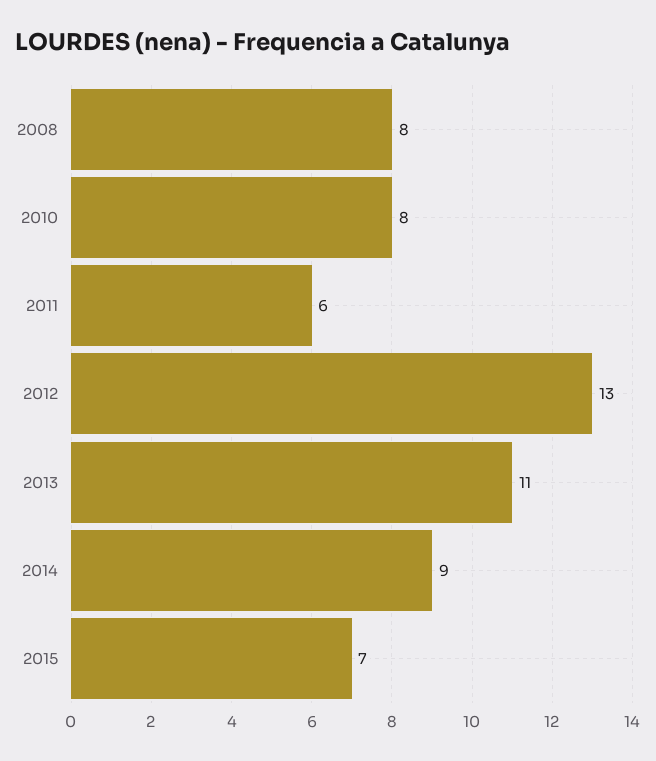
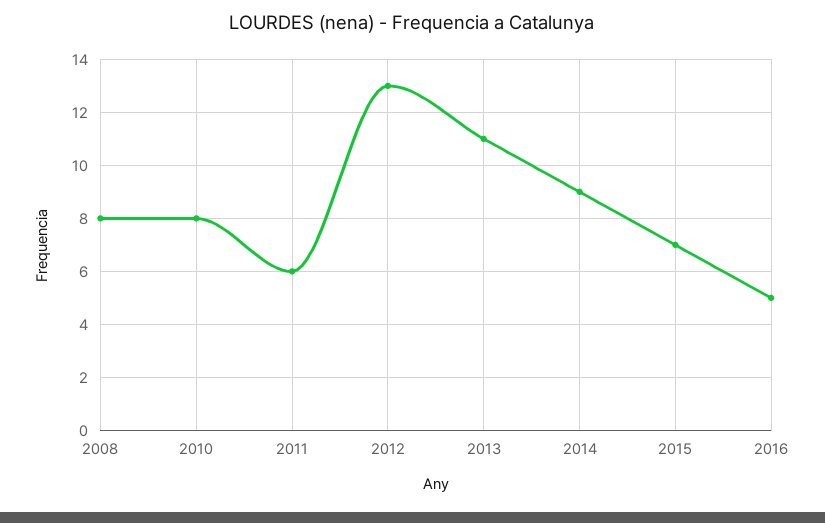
2016: none -> 5

